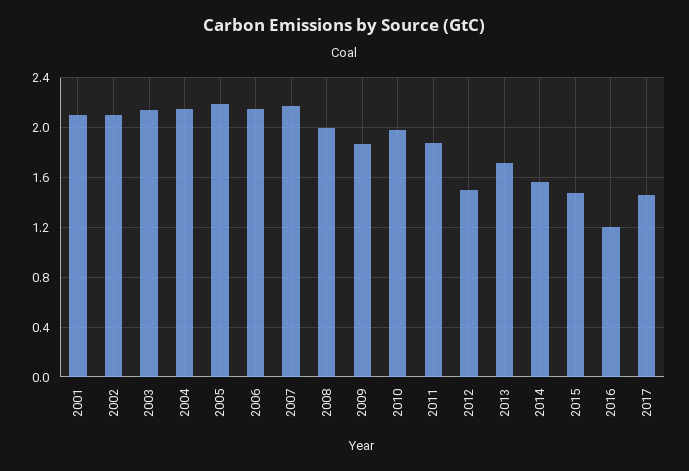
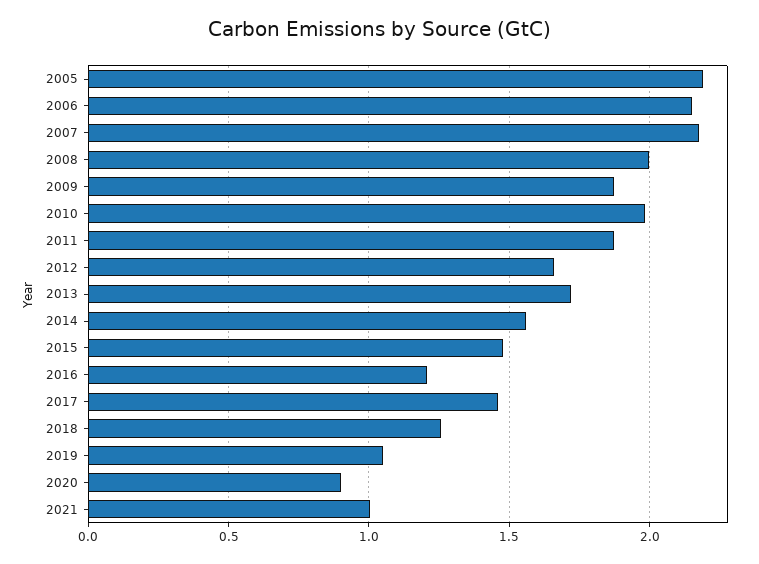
2001: 2.1 -> none
2002: 2.1 -> none
2003: 2.15 -> none
2004: 2.15 -> none
2012: 1.5 -> 1.65
2018: none -> 1.25
2019: none -> 1.05
2020: none -> 0.9
2021: none -> 1

